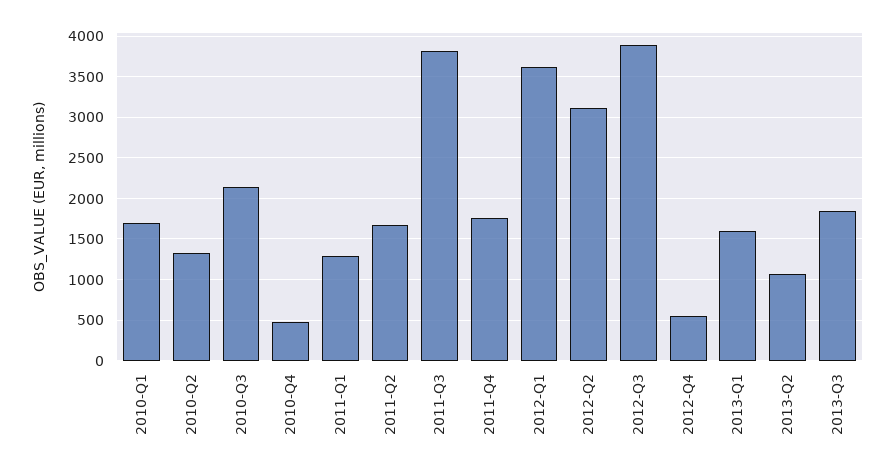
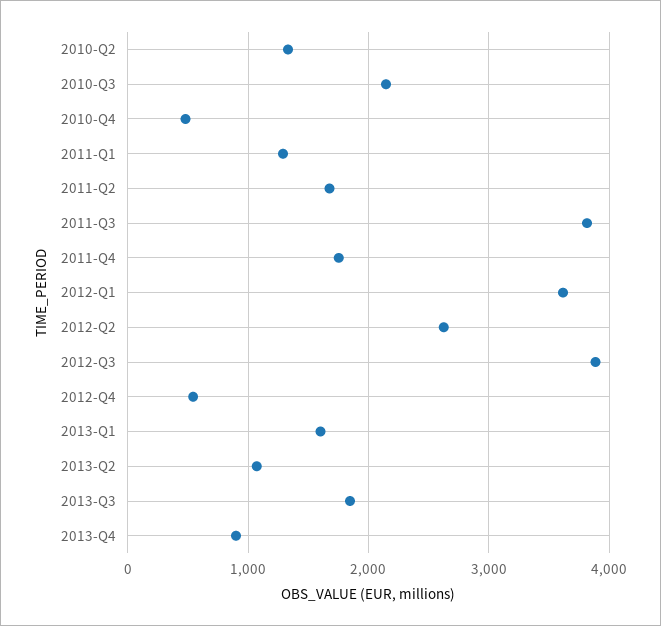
2010-Q1: 1700 -> none
2012-Q2: 3100 -> 2600
2013-Q4: none -> 900

